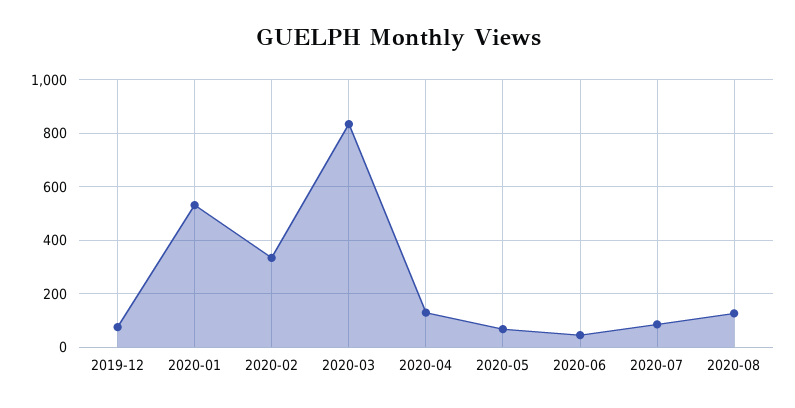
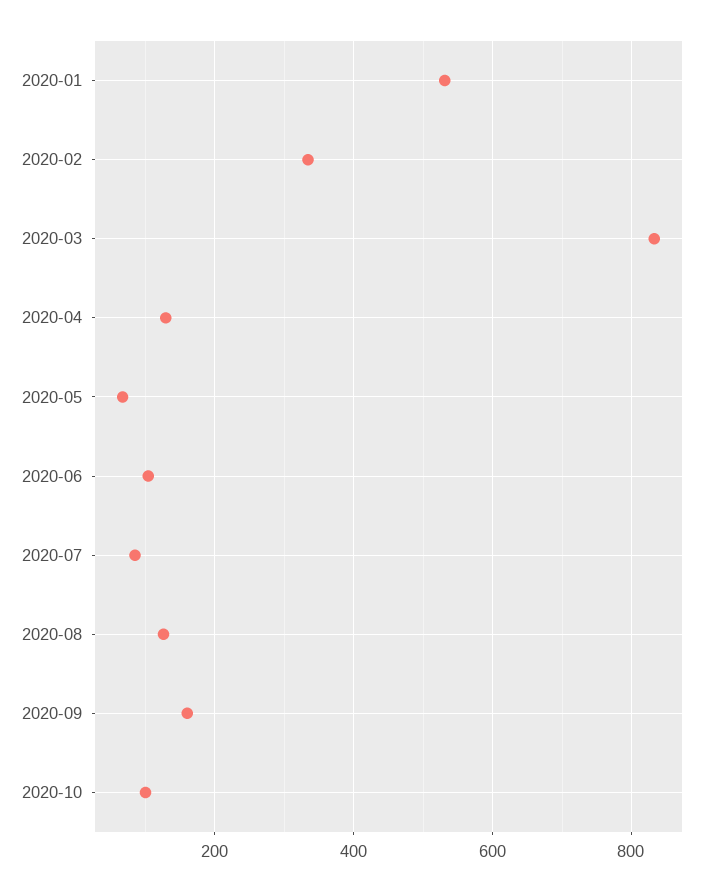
2019-12: 75 -> none
2020-06: 50 -> 100
2020-09: none -> 160
2020-10: none -> 100

